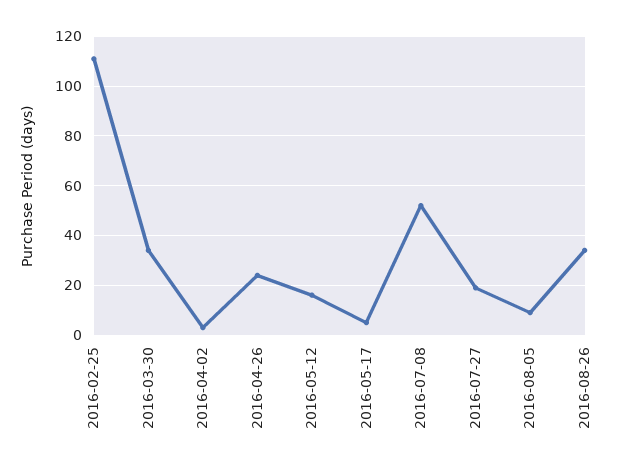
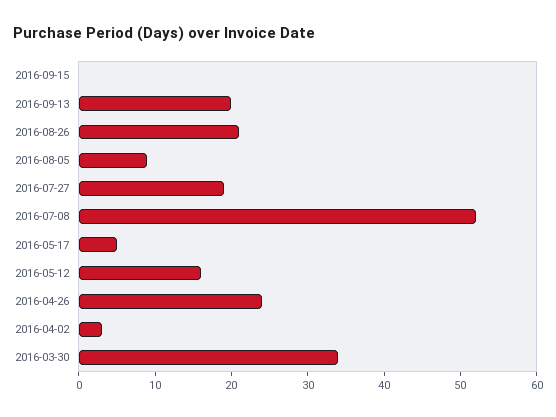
2016-02-25: 110 -> none
2016-08-26: 35 -> 20
2016-09-15: none -> 0
2016-09-13: none -> 20

